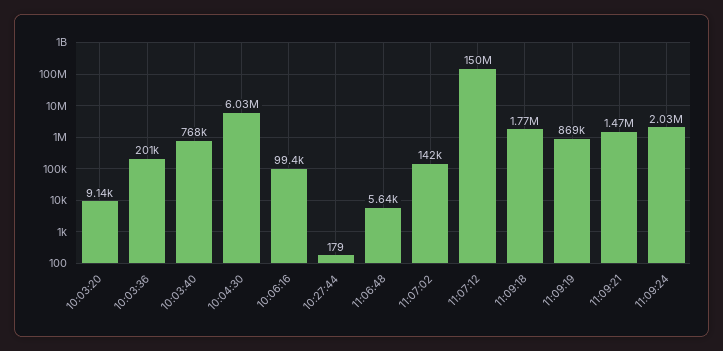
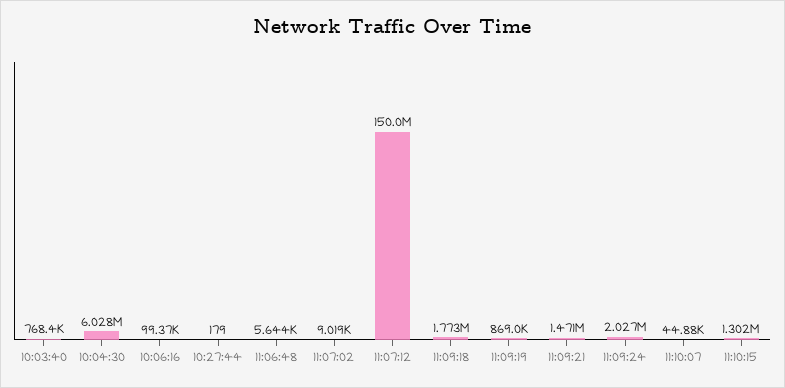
10:03:20: 9140 -> none
10:03:36: 201000 -> none
11:07:02: 142000 -> 9019
11:10:07: none -> 44880
11:10:15: none -> 1302000

